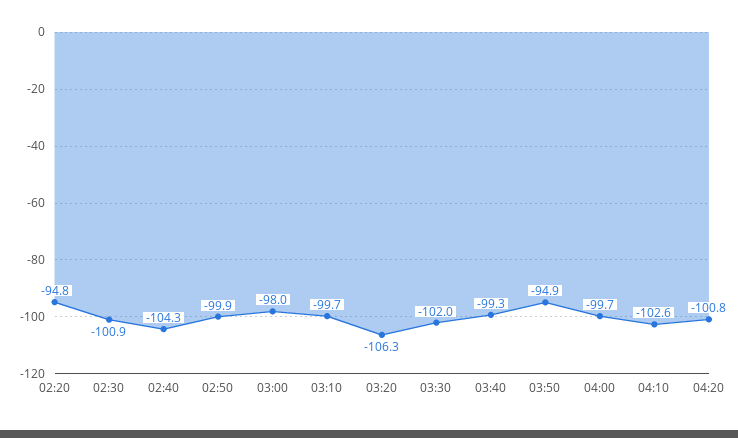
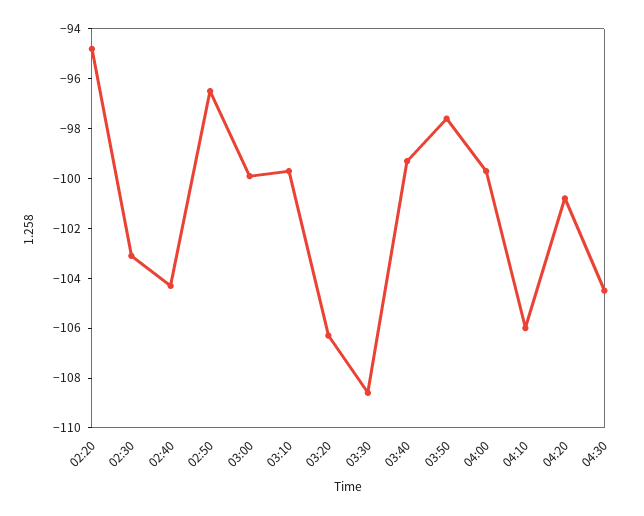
02:30: -100.9 -> -103
02:50: -99.9 -> -96.5
03:00: -98 -> -100
03:30: -102 -> -108.5
03:50: -94.9 -> -97.5
04:10: -102.6 -> -106
04:30: none -> -104.5

